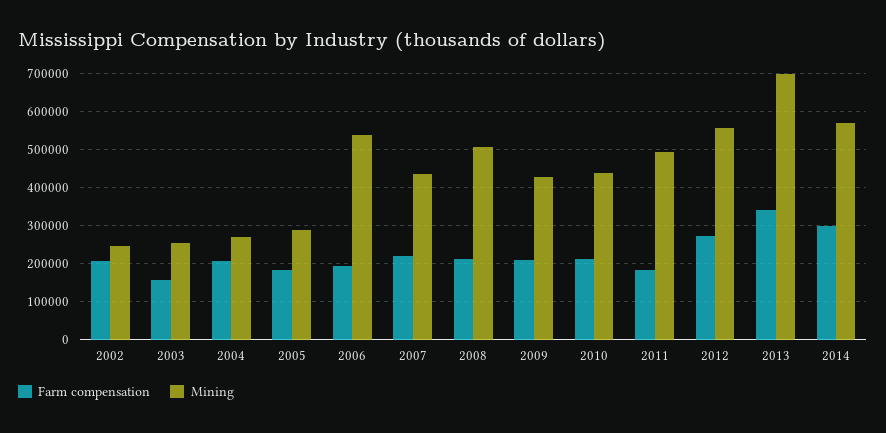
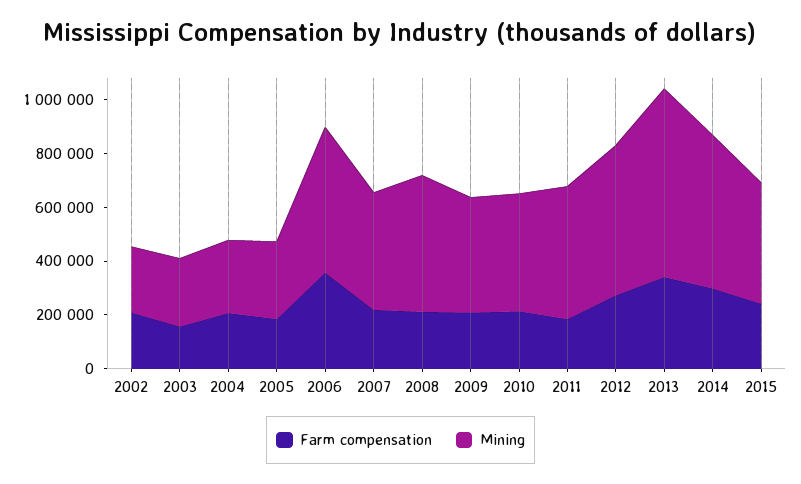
Farm compensation, 2006: 200000 -> 350000
Farm compensation, 2015: none -> 250000
Mining, 2015: none -> 450000

